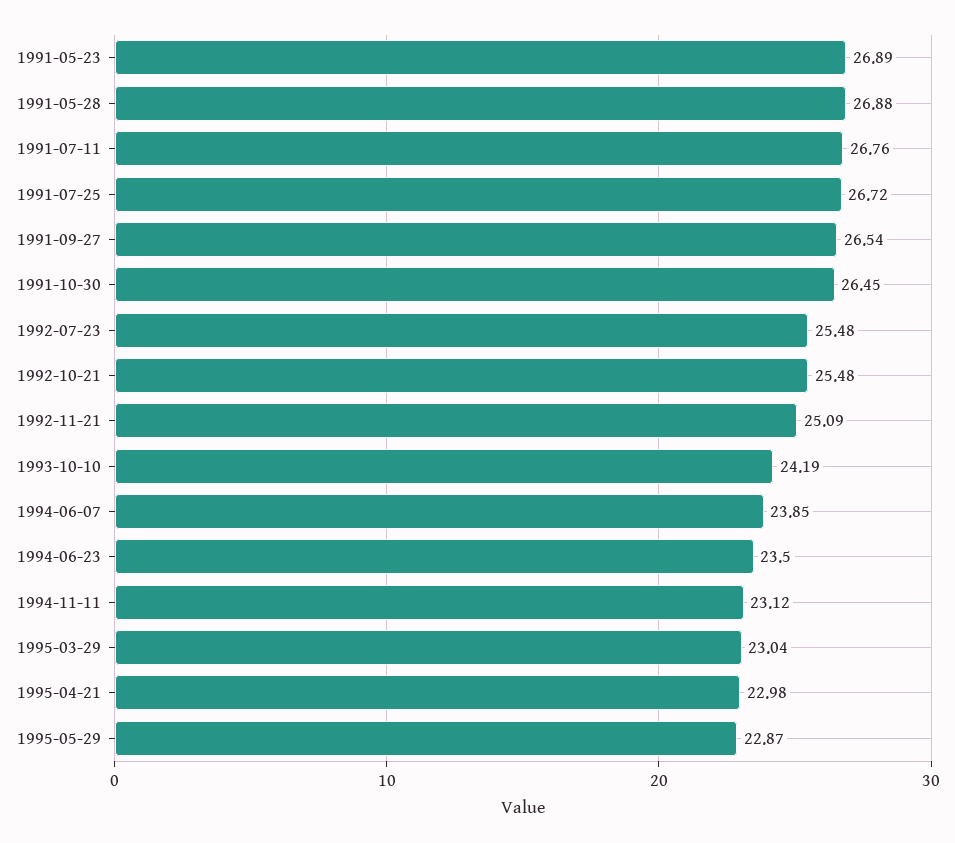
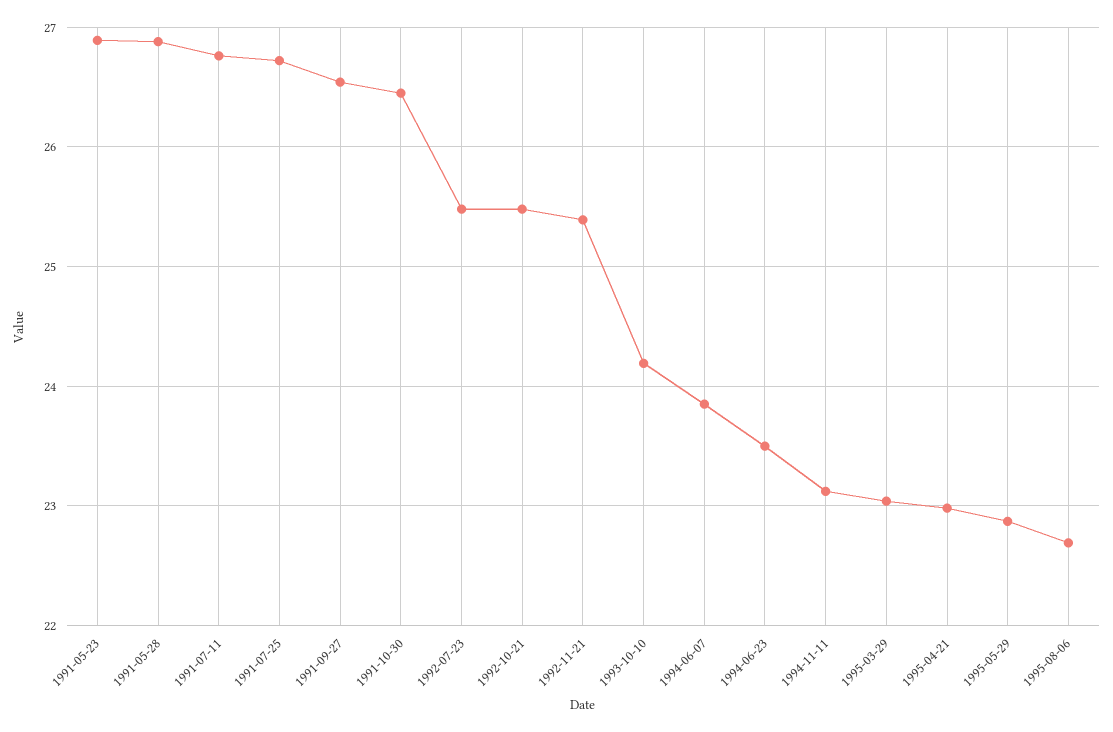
1992-11-21: 25.09 -> 25.4
1995-08-06: none -> 22.7

